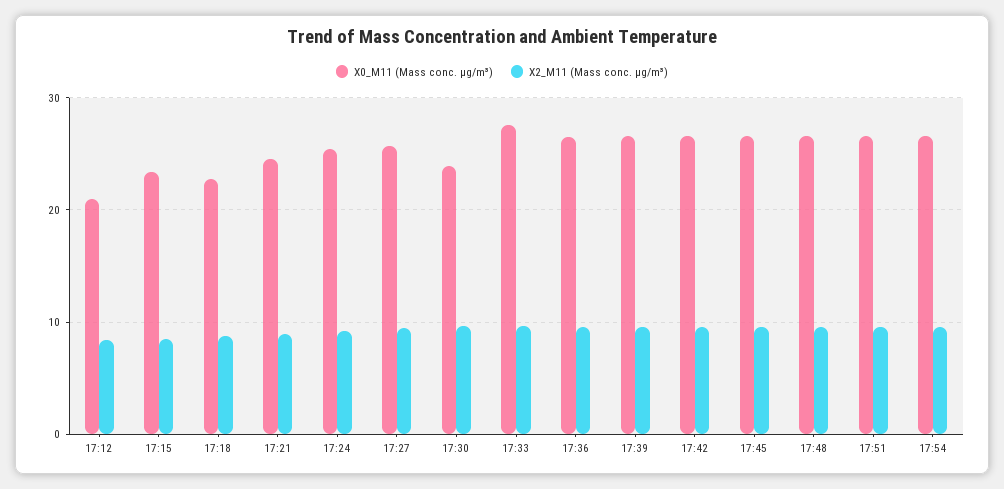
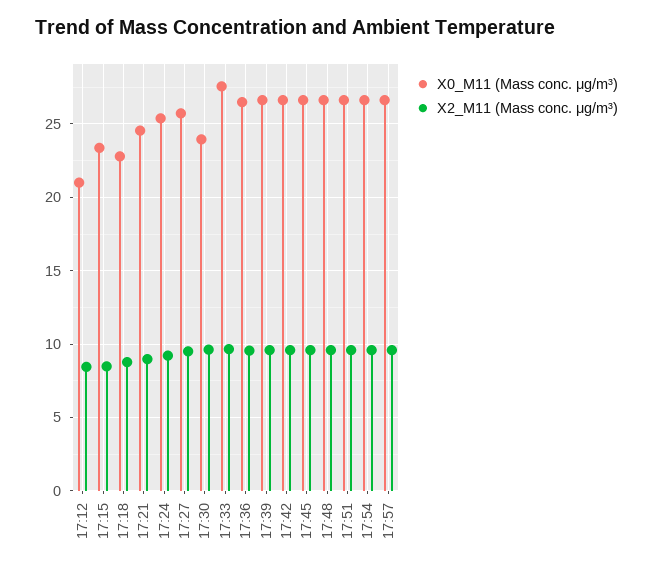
X0_M11 (Mass conc. μg/m³), 17:57: none -> 26.5
X2_M11 (Mass conc. μg/m³), 17:57: none -> 9.5

